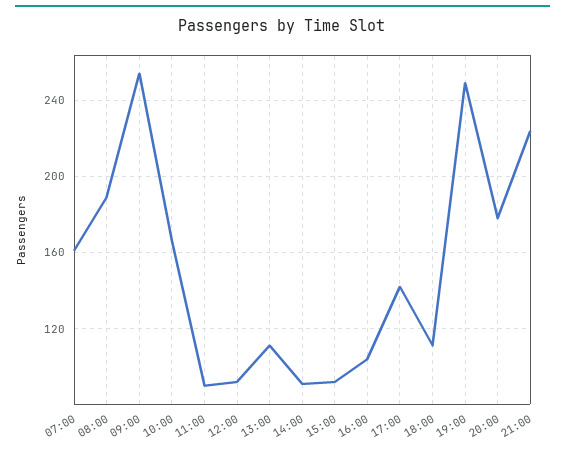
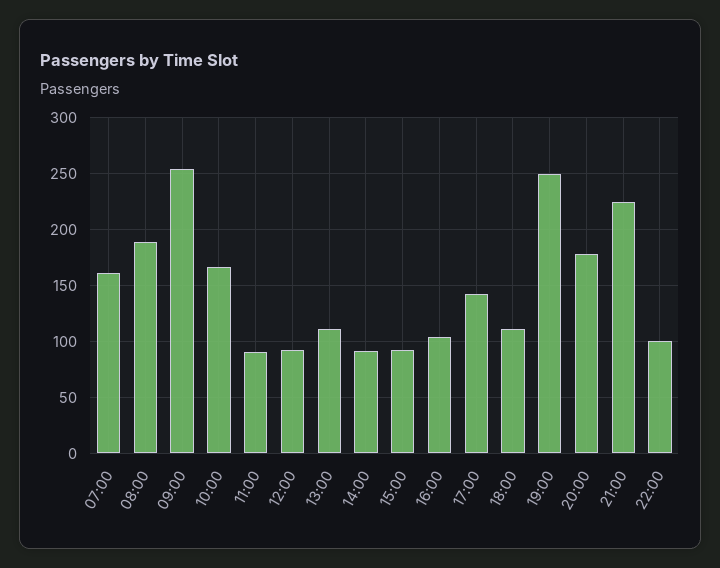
22:00: none -> 100

